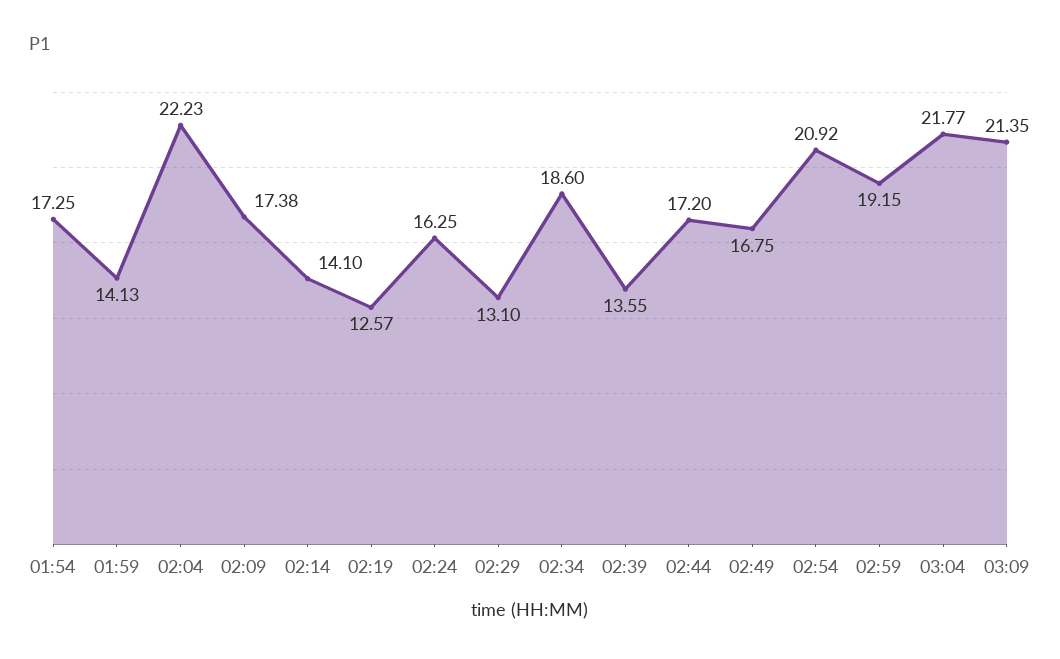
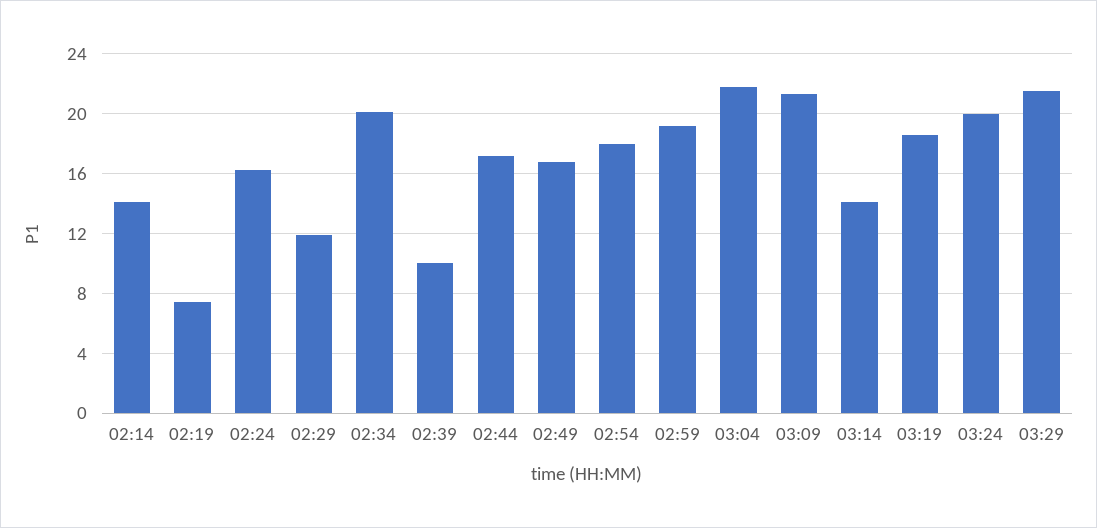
01:54: 17.25 -> none
01:59: 14.13 -> none
02:04: 22.23 -> none
02:09: 17.38 -> none
02:19: 12.57 -> 7.5
02:29: 13.1 -> 12
02:34: 18.6 -> 20
02:39: 13.55 -> 10
02:54: 20.92 -> 18
03:14: none -> 14
03:19: none -> 18.5
03:24: none -> 20
03:29: none -> 21.5

